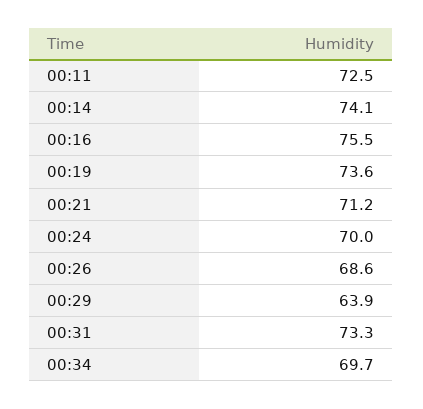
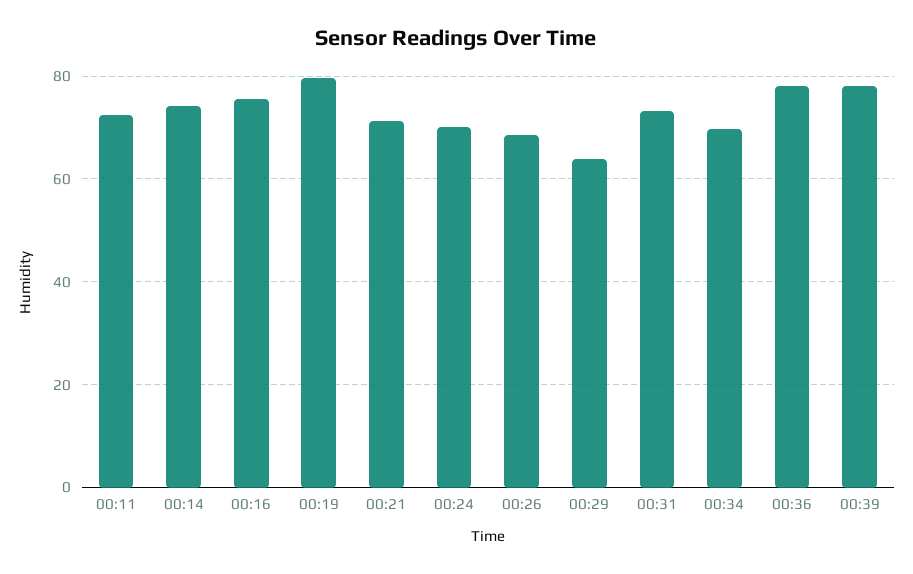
00:19: 73.6 -> 80
00:36: none -> 78
00:39: none -> 78

